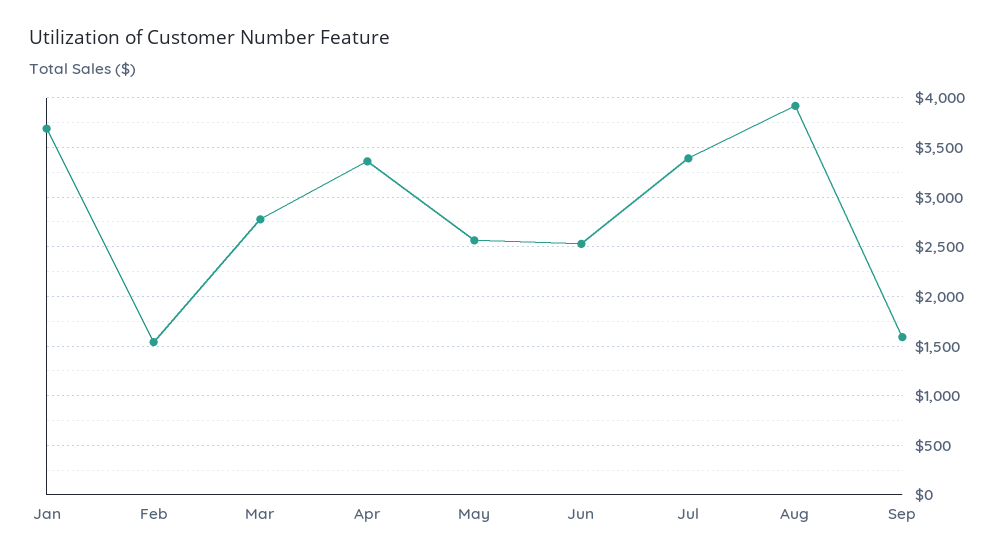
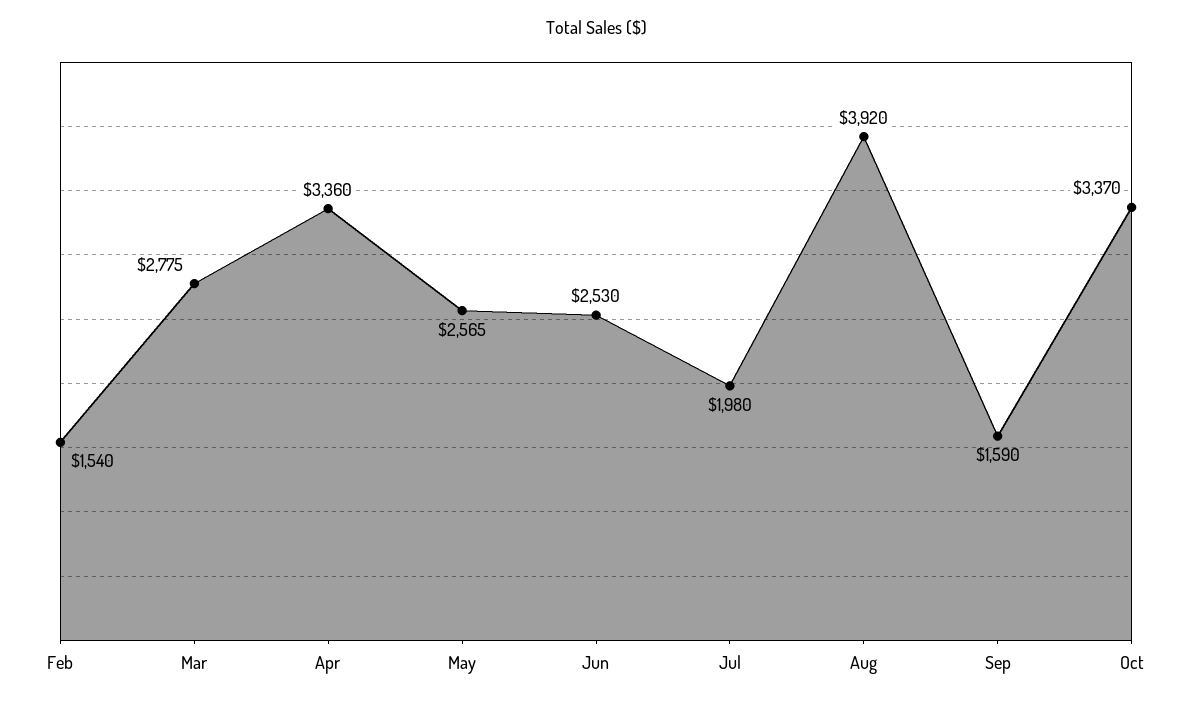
Jan: 3700 -> none
Jul: 3400 -> 1980
Oct: none -> 3370

